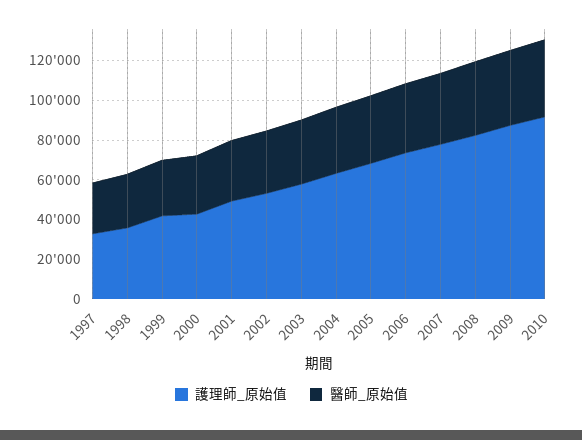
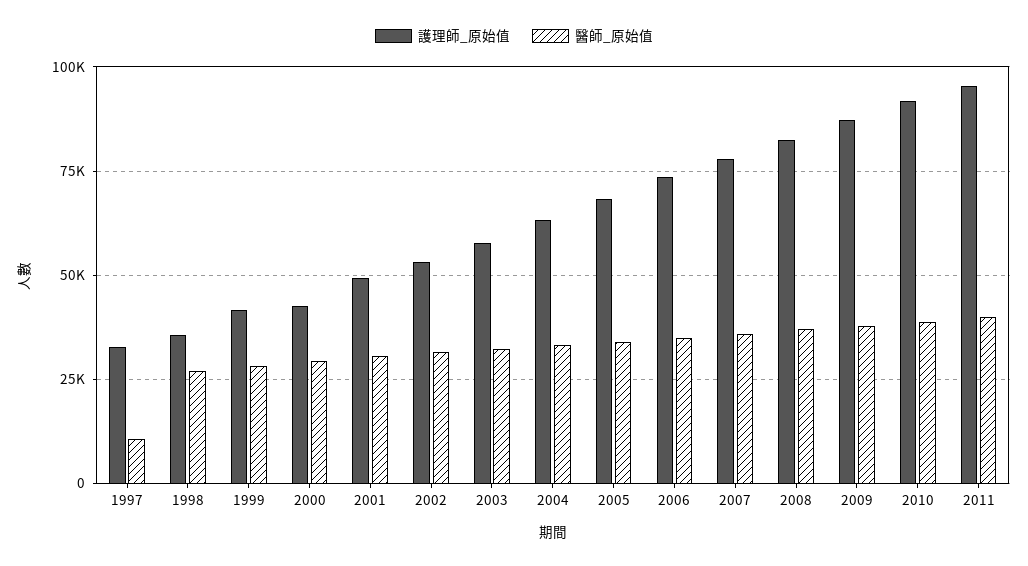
醫師_原始值, 1997: 25000 -> 10000
護理師_原始值, 2011: none -> 95000
醫師_原始值, 2011: none -> 40000

